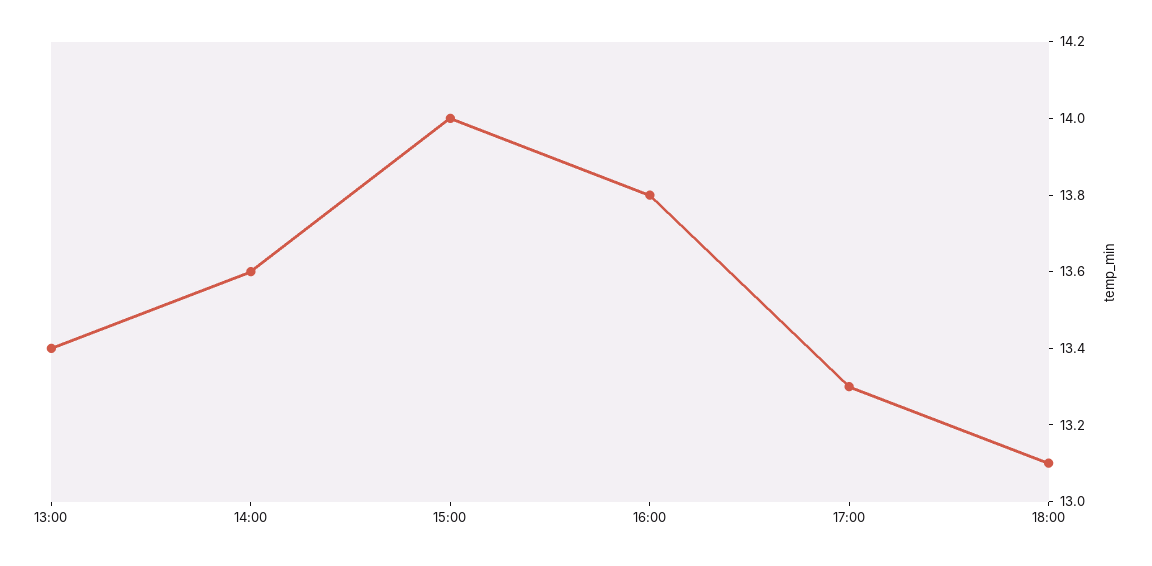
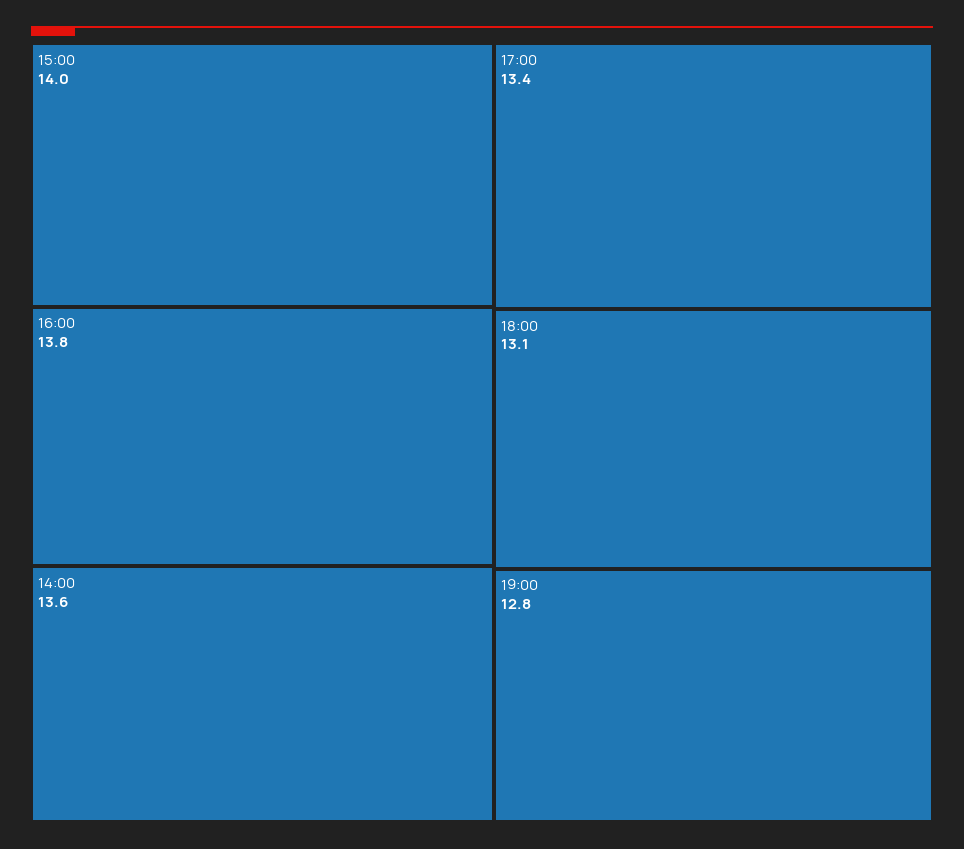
13:00: 13.4 -> none
17:00: 13.3 -> 13.4
19:00: none -> 12.8

